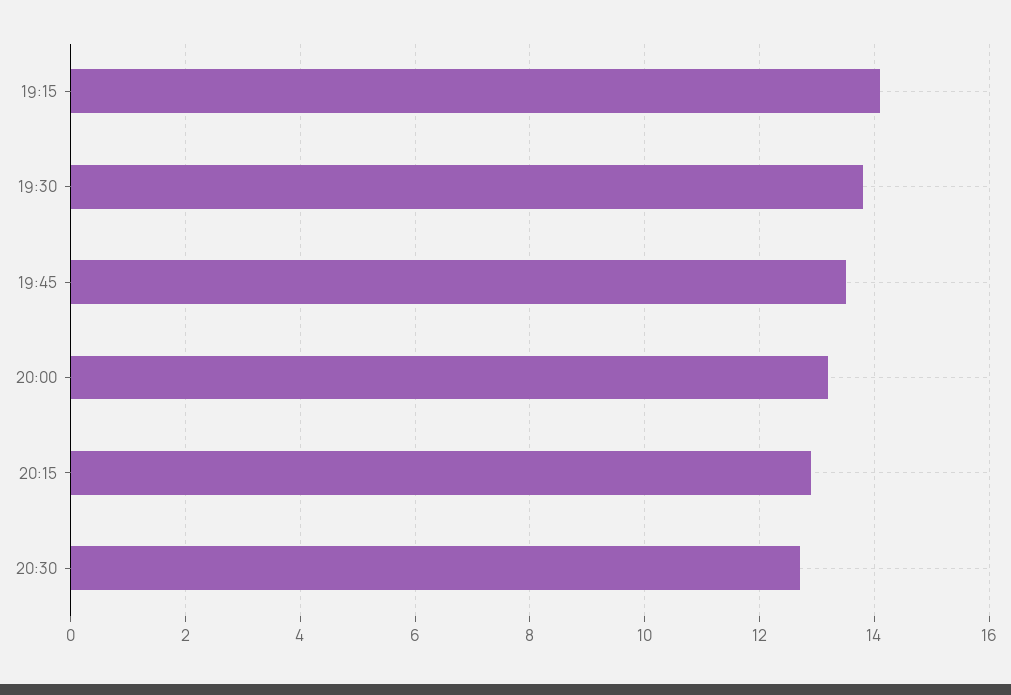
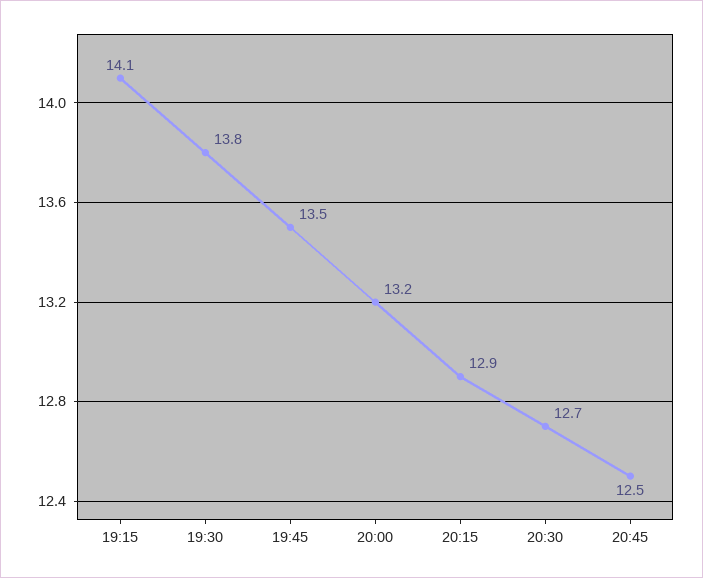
20:45: none -> 12.5

